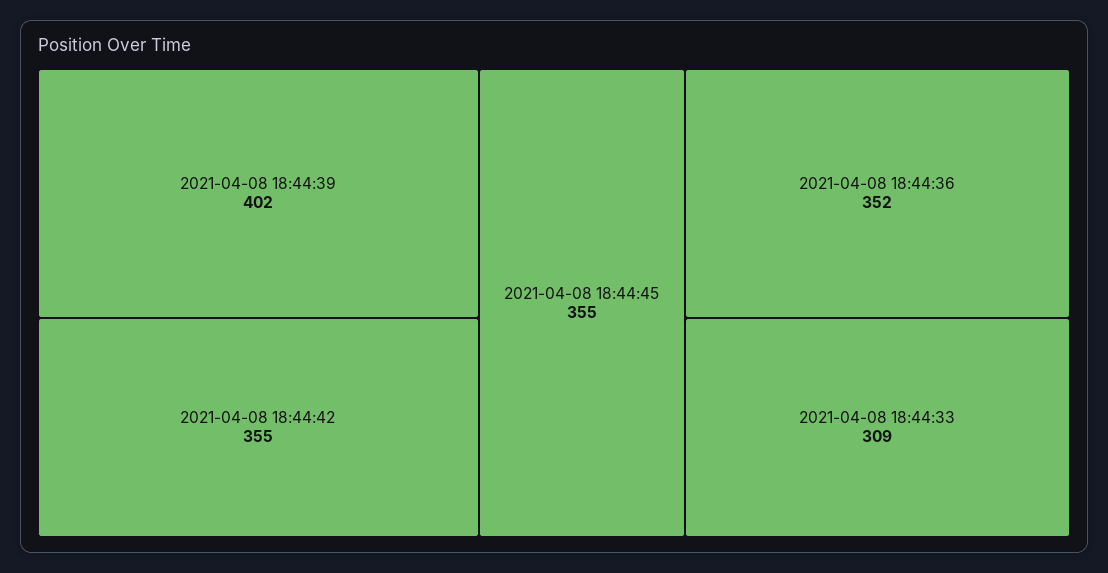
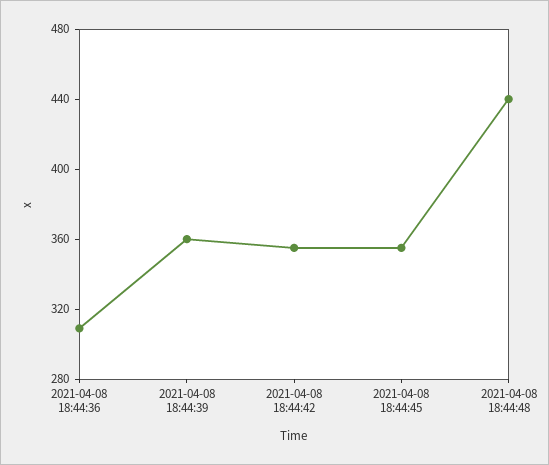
2021-04-08 18:44:39: 402 -> 360
2021-04-08 18:44:36: 352 -> 310
2021-04-08 18:44:33: 309 -> none
2021-04-08 18:44:48: none -> 440

